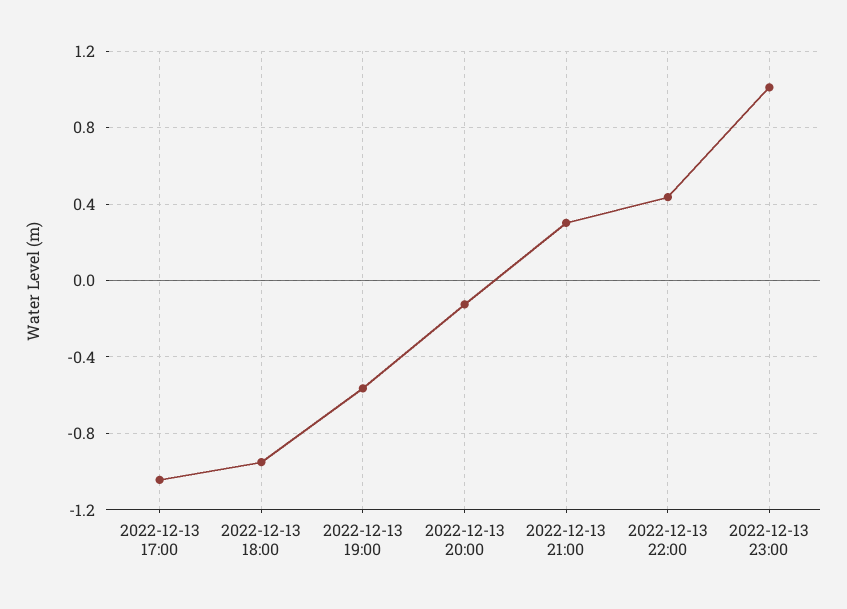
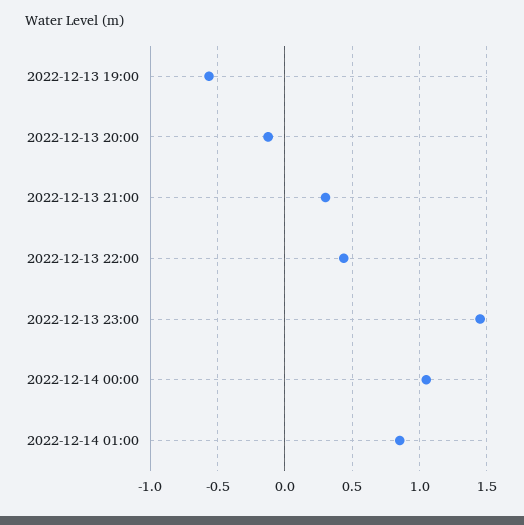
2022-12-13 17:00: -1.05 -> none
2022-12-13 18:00: -0.95 -> none
2022-12-13 23:00: 1 -> 1.45
2022-12-14 00:00: none -> 1.05
2022-12-14 01:00: none -> 0.85

